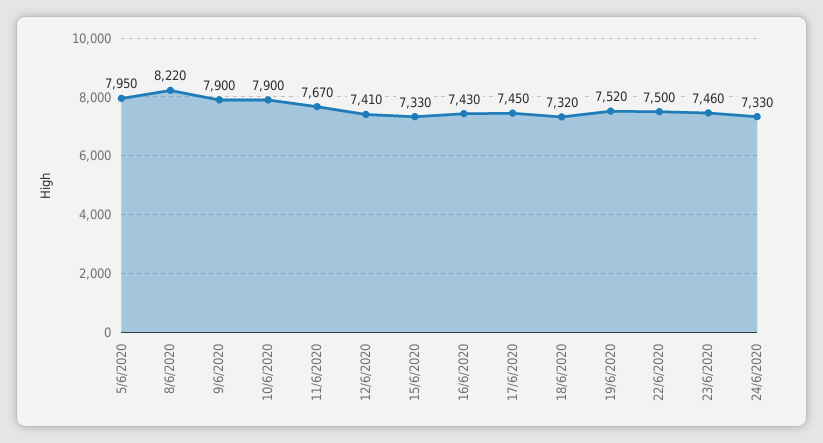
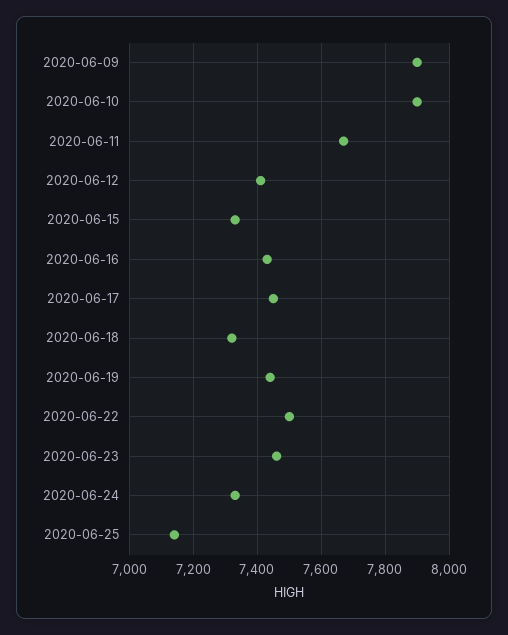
5/6/2020: 7950 -> none
8/6/2020: 8220 -> none
19/6/2020: 7520 -> 7440
2020-06-25: none -> 7140

